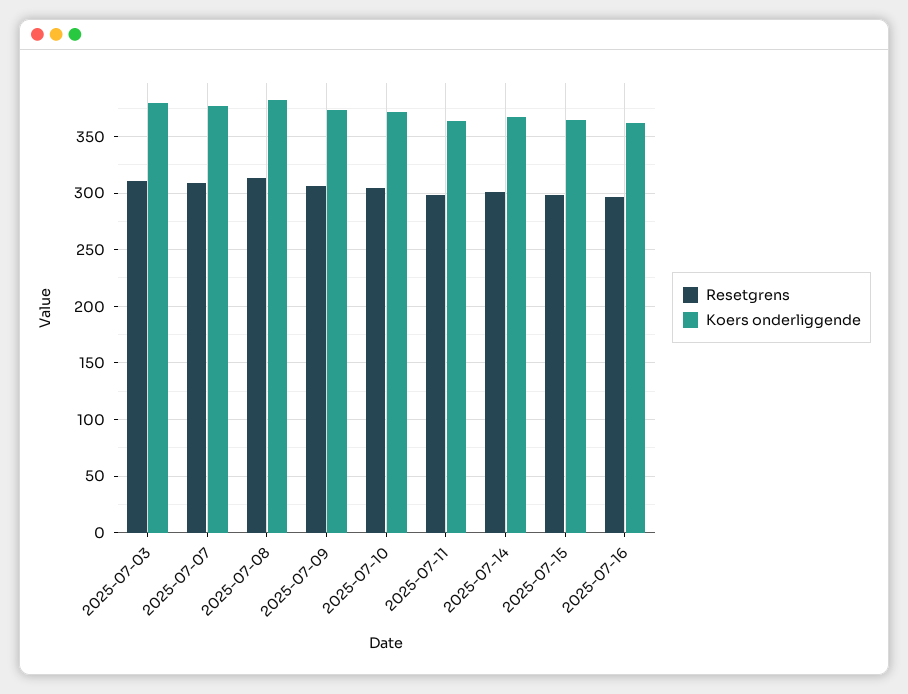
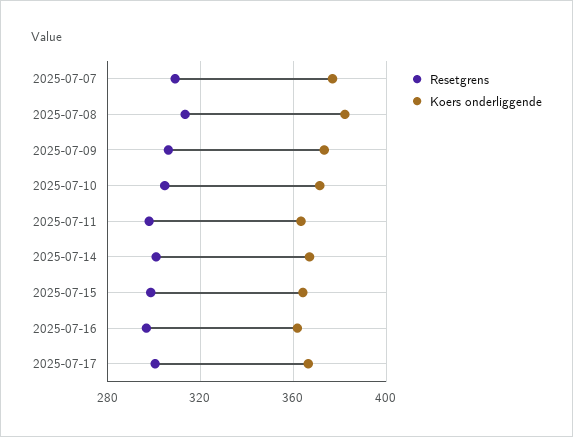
Resetgrens, 2025-07-03: 310 -> none
Koers onderliggende, 2025-07-03: 380 -> none
Resetgrens, 2025-07-17: none -> 300
Koers onderliggende, 2025-07-17: none -> 365

